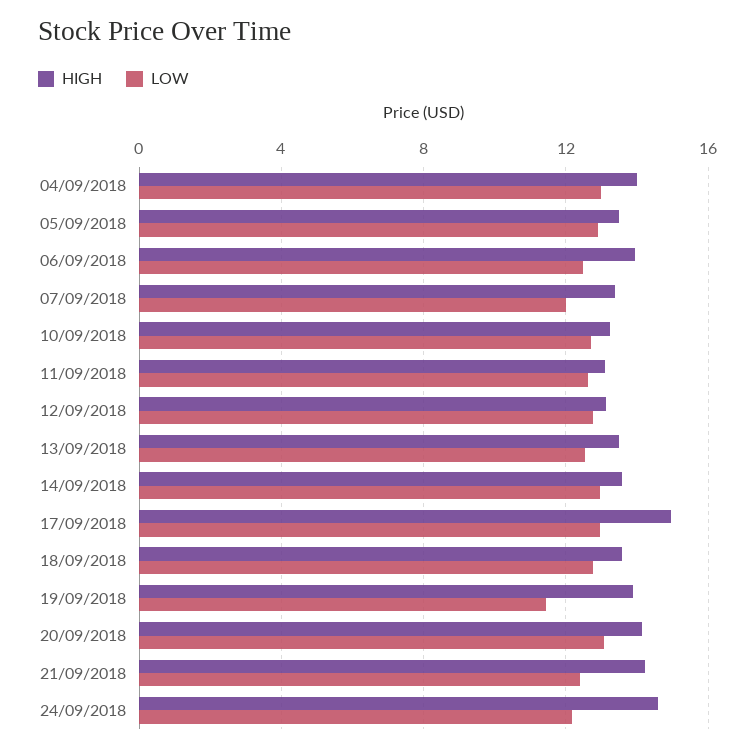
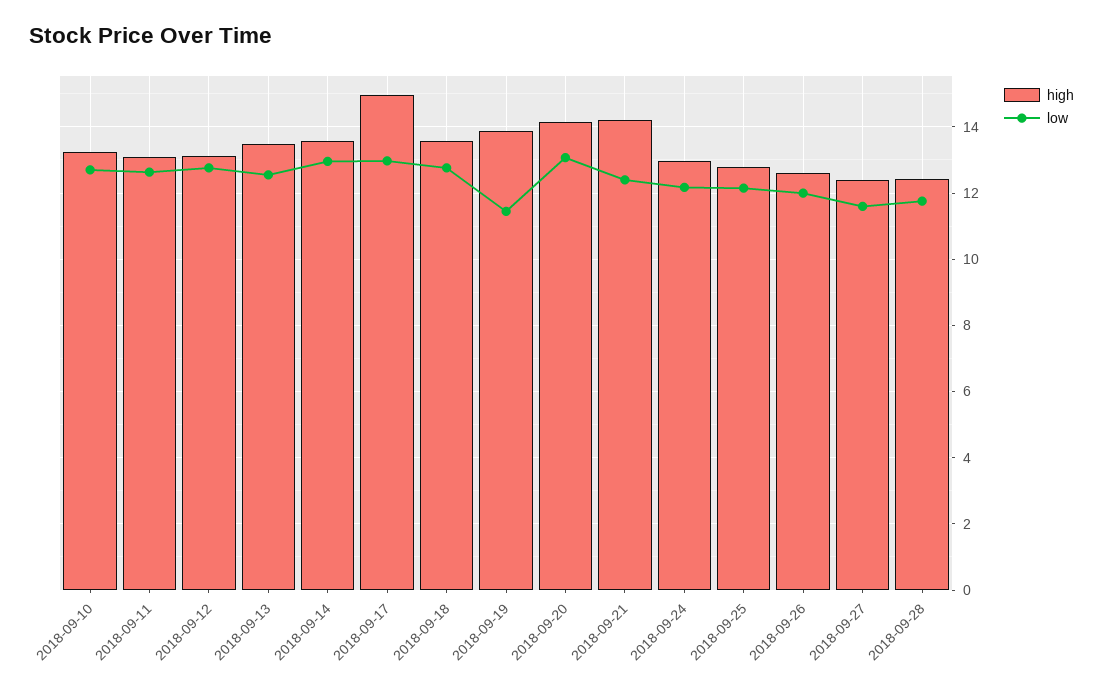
HIGH, 04/09/2018: 14 -> none
LOW, 04/09/2018: 13 -> none
HIGH, 05/09/2018: 13.5 -> none
LOW, 05/09/2018: 13 -> none
HIGH, 06/09/2018: 14 -> none
LOW, 06/09/2018: 12.5 -> none
HIGH, 07/09/2018: 13.5 -> none
LOW, 07/09/2018: 12 -> none
HIGH, 24/09/2018: 14.5 -> 13
HIGH, 2018-09-25: none -> 12.8
LOW, 2018-09-25: none -> 12.2
HIGH, 2018-09-26: none -> 12.6
LOW, 2018-09-26: none -> 12
HIGH, 2018-09-27: none -> 12.4
LOW, 2018-09-27: none -> 11.6
HIGH, 2018-09-28: none -> 12.4
LOW, 2018-09-28: none -> 11.8

